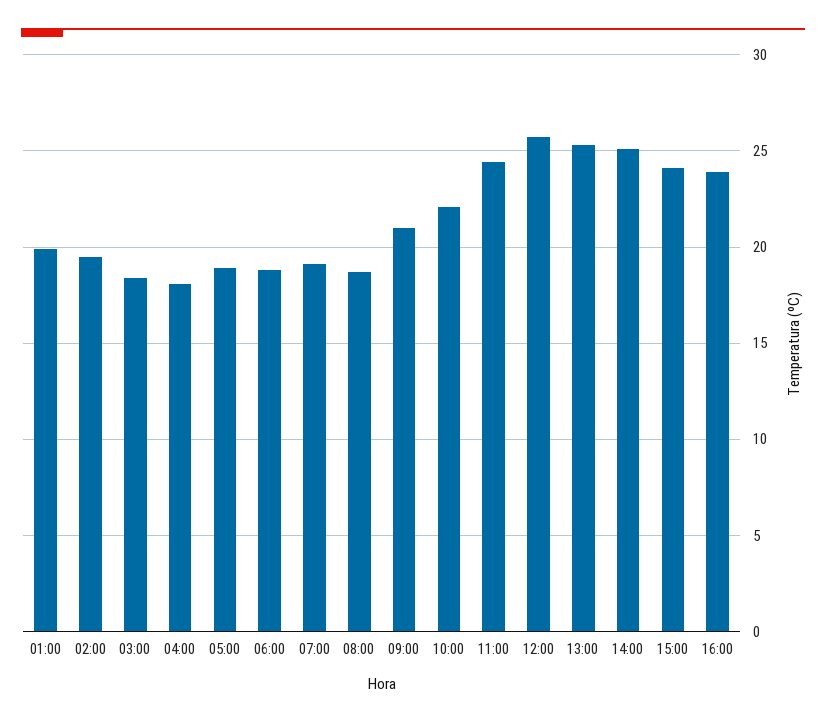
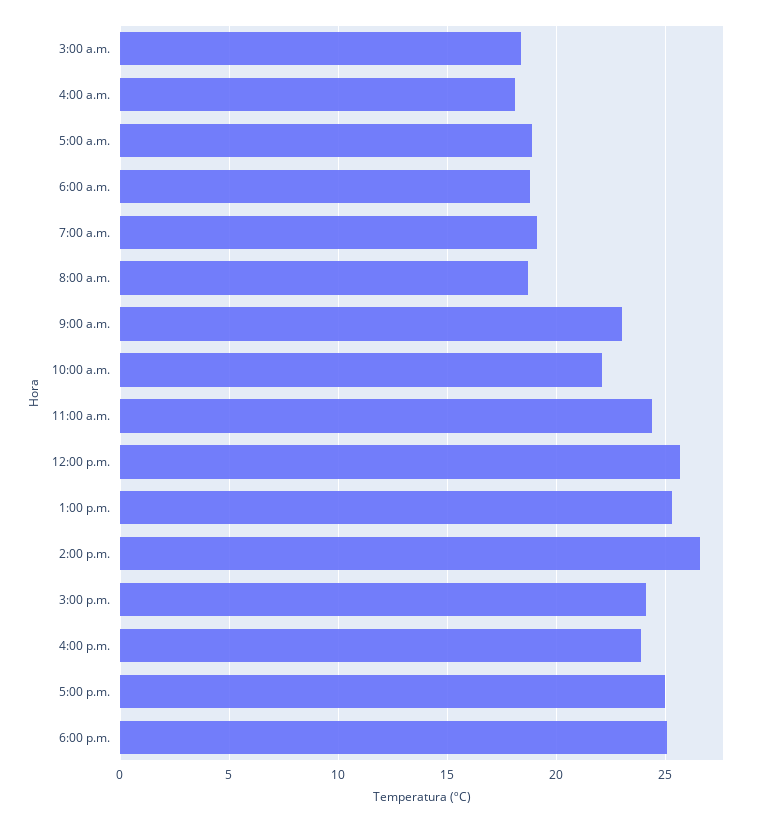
01:00: 20 -> none
02:00: 19.5 -> none
09:00: 21 -> 23
14:00: 25 -> 26.5
5:00 p.m.: none -> 25
6:00 p.m.: none -> 25

